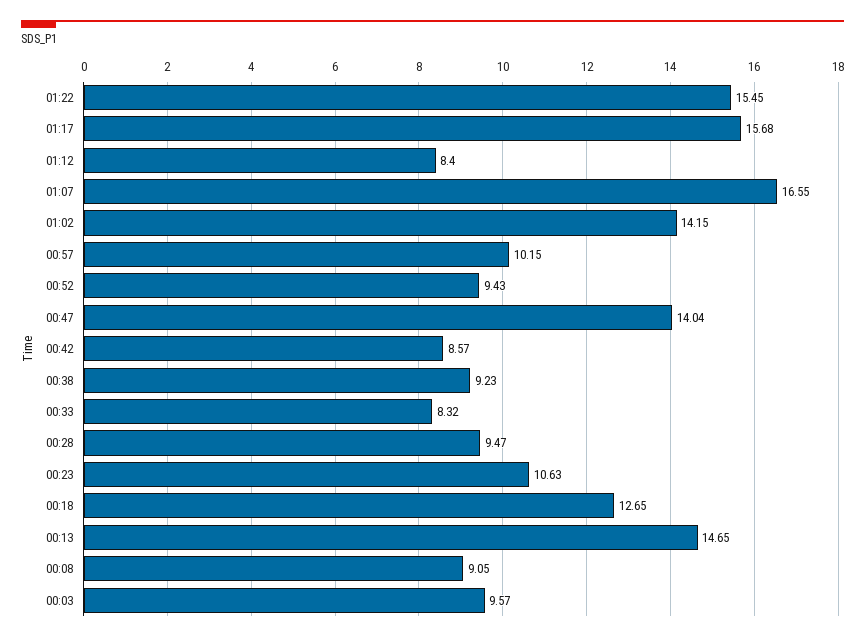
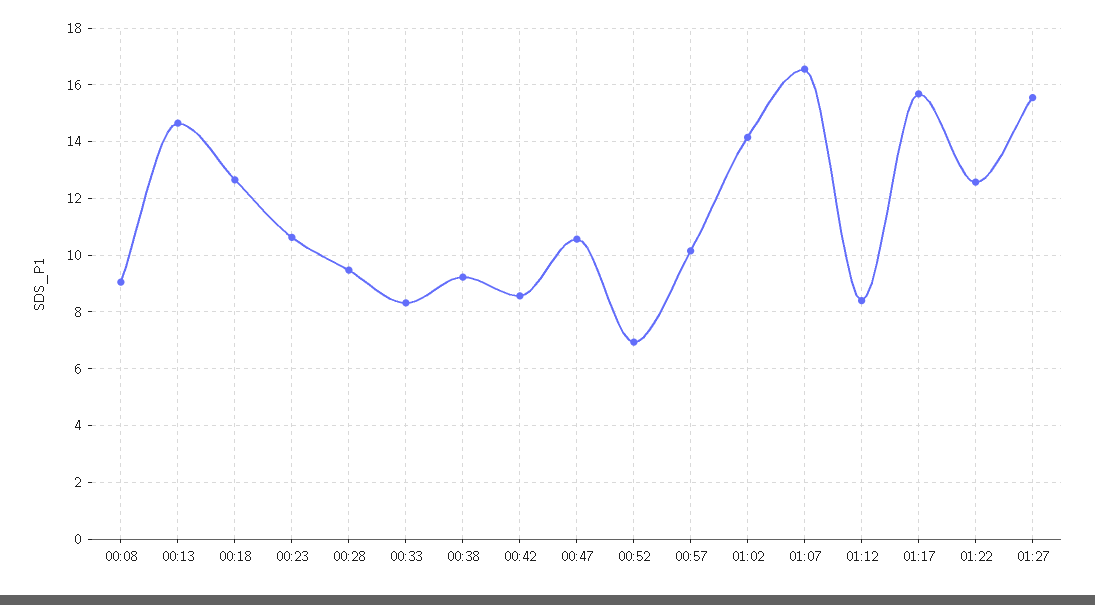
01:22: 15.45 -> 12.5
00:52: 9.43 -> 7
00:47: 14.04 -> 10.5
00:03: 9.57 -> none
01:27: none -> 15.5

